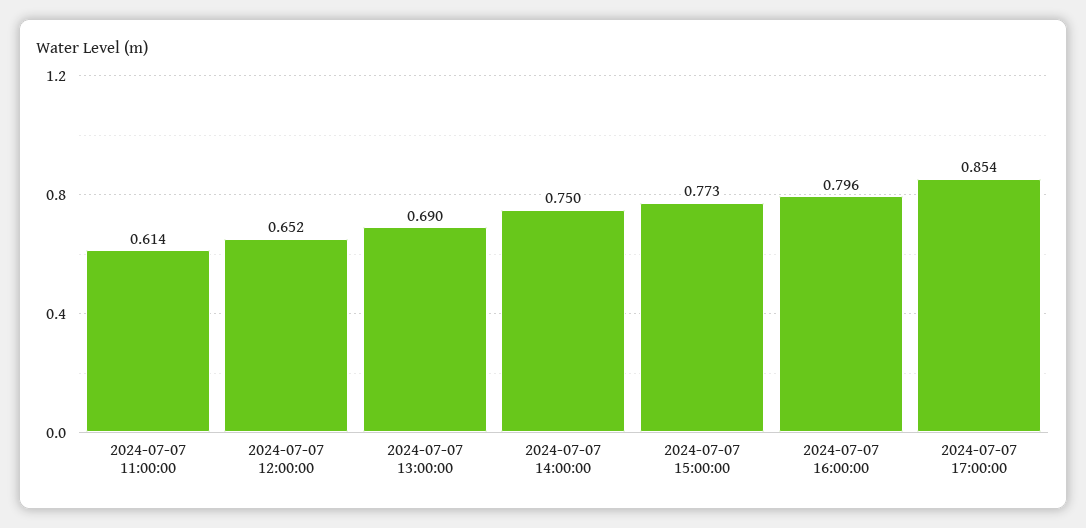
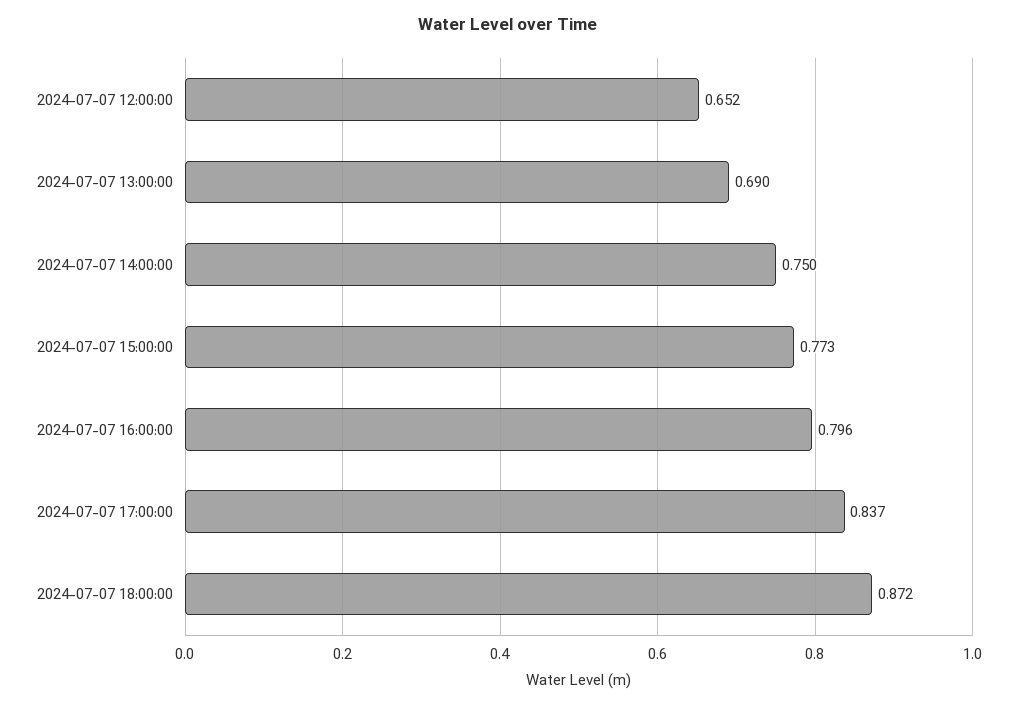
2024-07-07 11:00:00: 0.614 -> none
2024-07-07 17:00:00: 0.854 -> 0.837
2024-07-07 18:00:00: none -> 0.872

